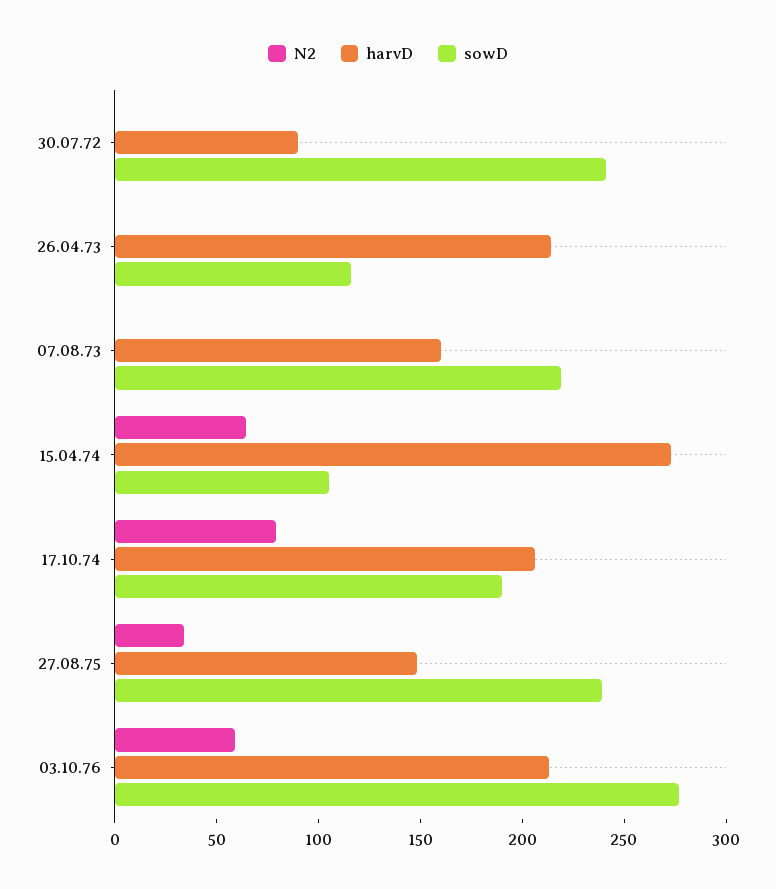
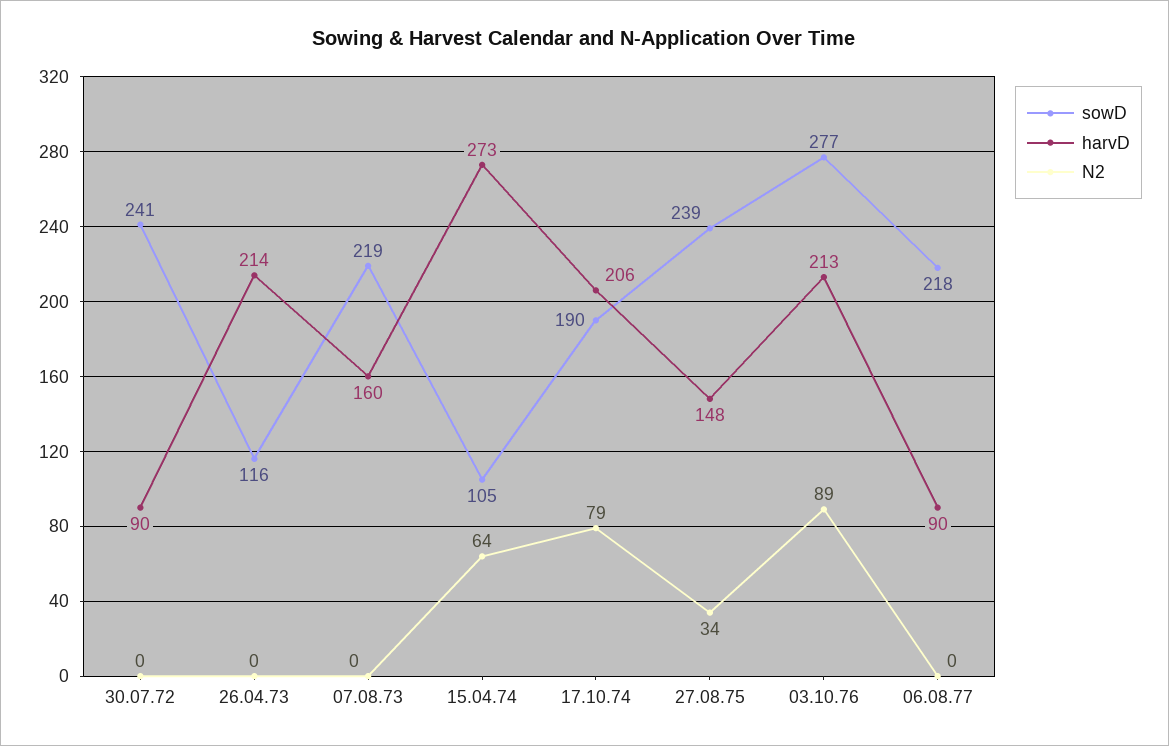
N2, 03.10.76: 60 -> 89
sowD, 06.08.77: none -> 218
harvD, 06.08.77: none -> 90
N2, 06.08.77: none -> 0

